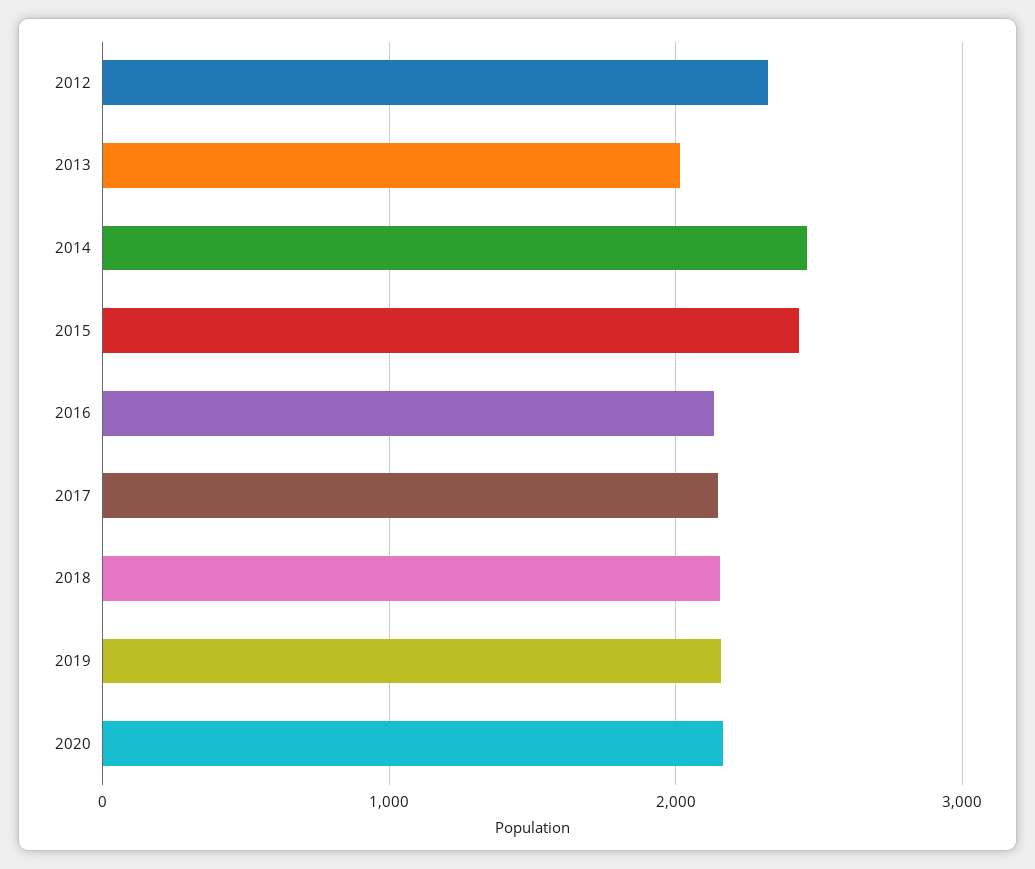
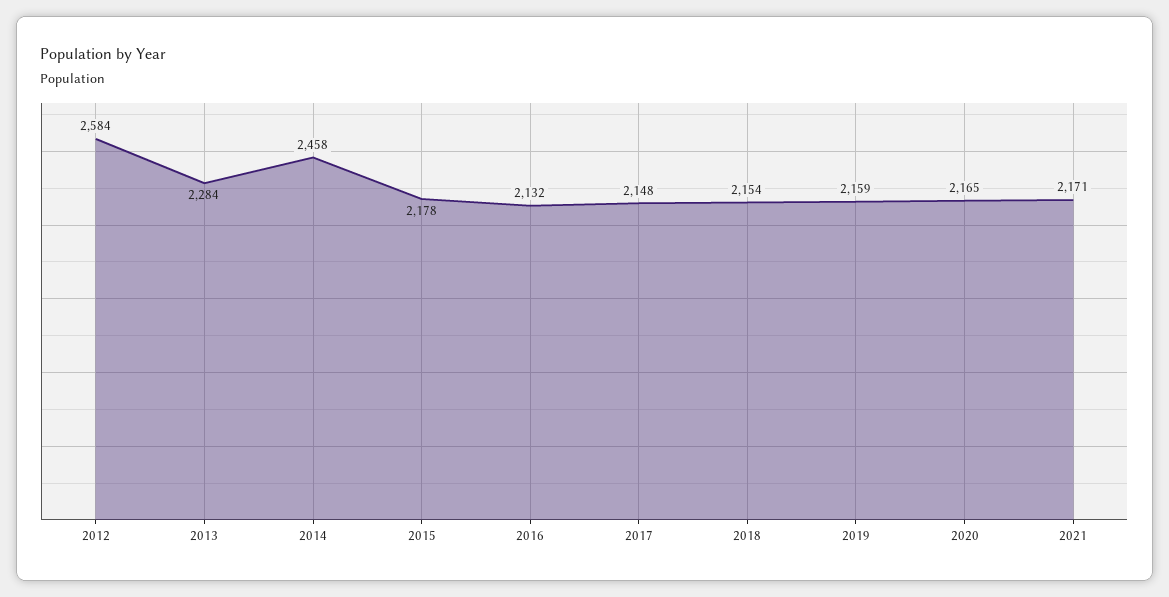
2012: 2300 -> 2584
2013: 2000 -> 2284
2015: 2400 -> 2178
2021: none -> 2171

